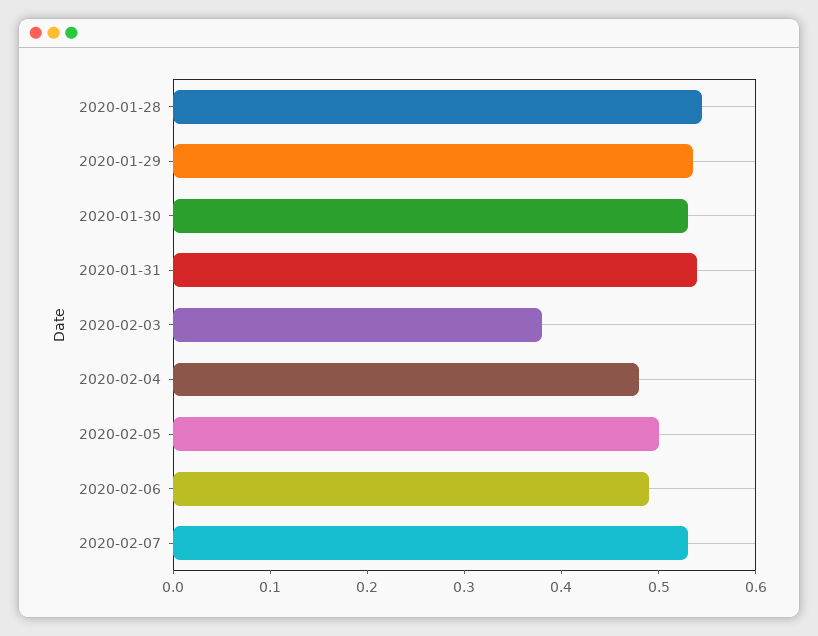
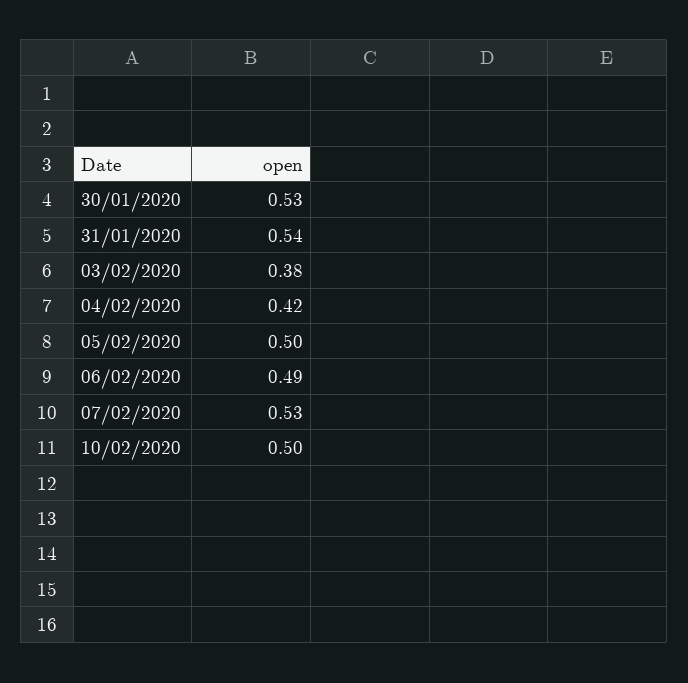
2020-01-28: 0.54 -> none
2020-01-29: 0.54 -> none
2020-02-04: 0.48 -> 0.42
10/02/2020: none -> 0.5

